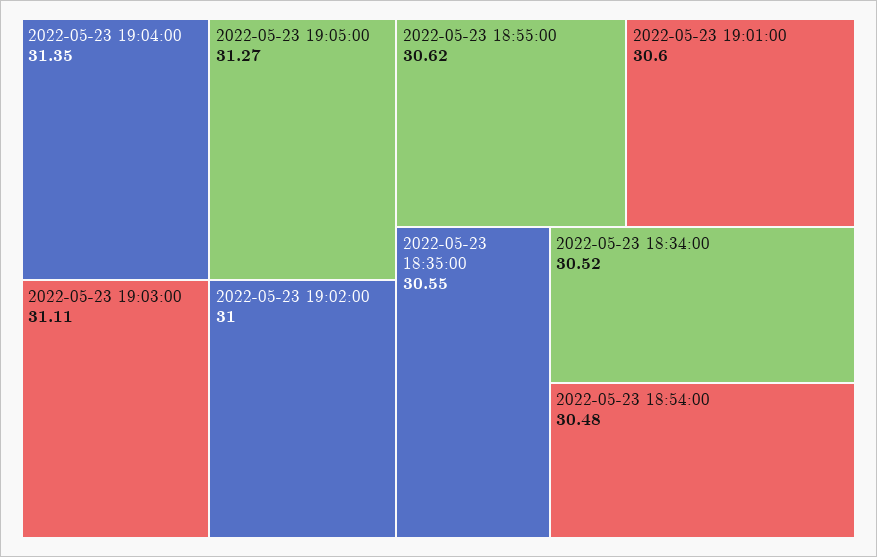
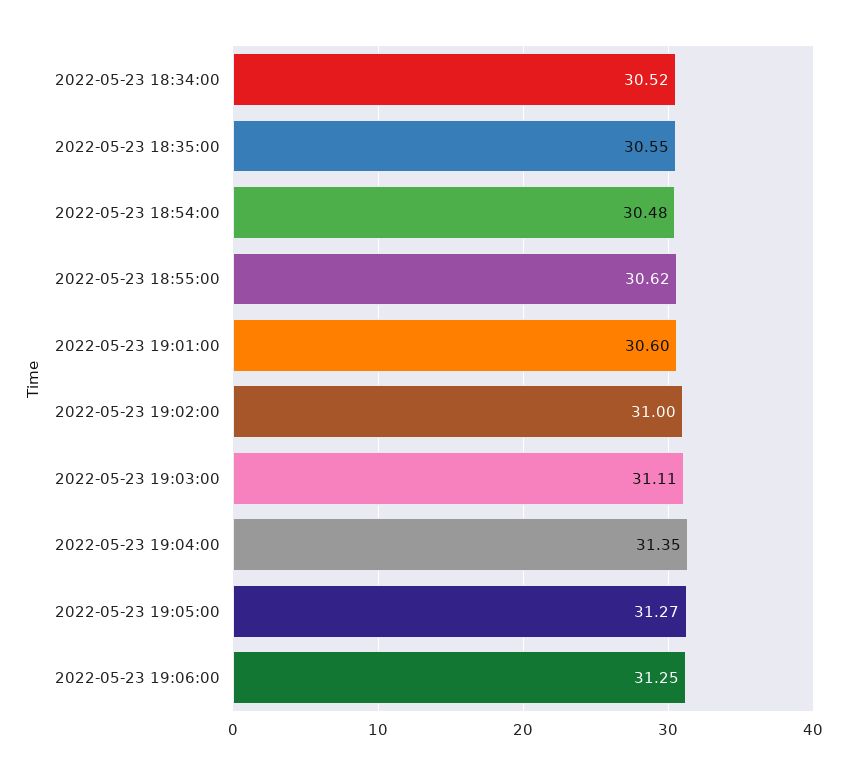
2022-05-23 19:06:00: none -> 31.25

